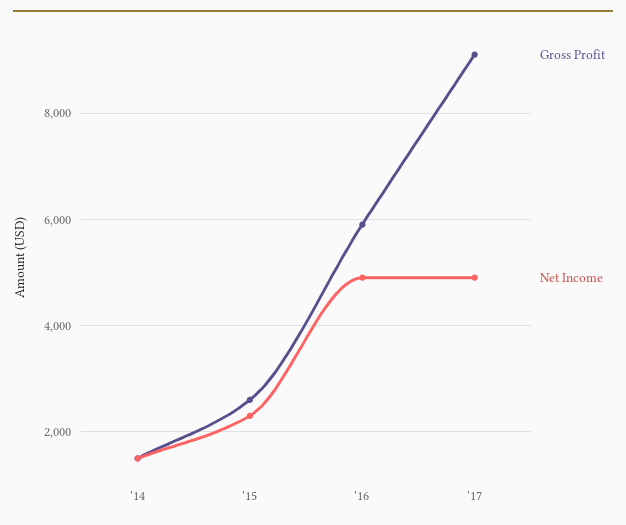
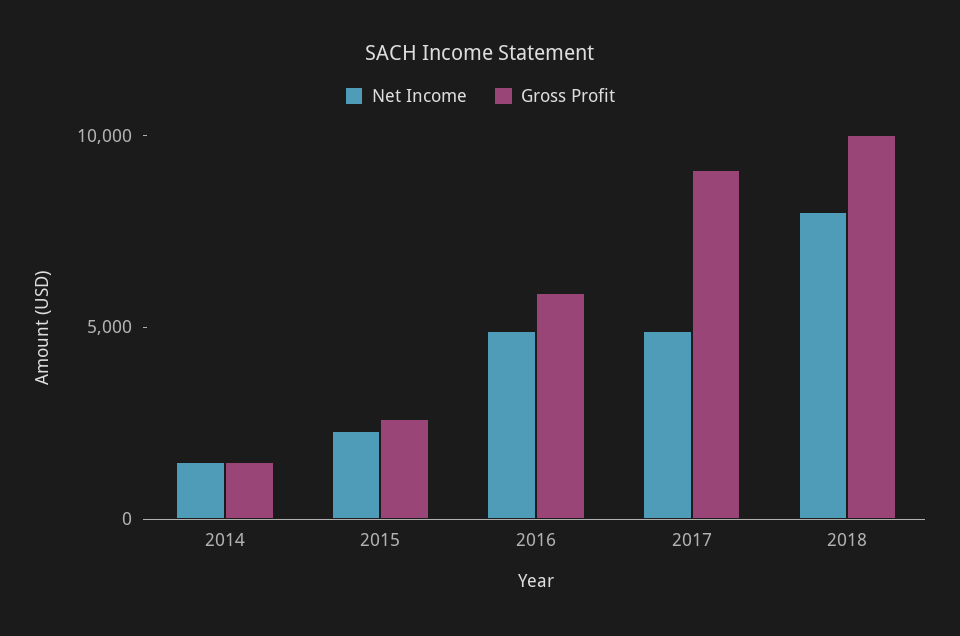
Net Income, 2018: none -> 8000
Gross Profit, 2018: none -> 10000

